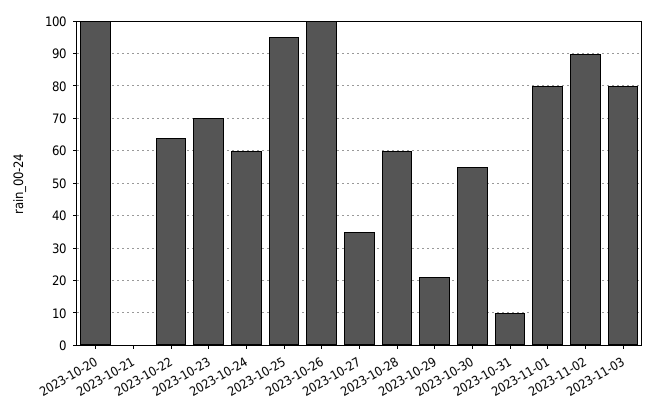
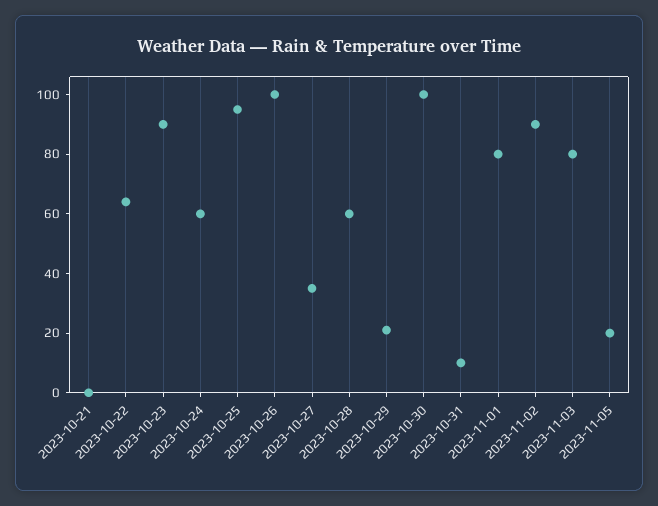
2023-10-20: 100 -> none
2023-10-23: 70 -> 90
2023-10-30: 55 -> 100
2023-11-05: none -> 20

